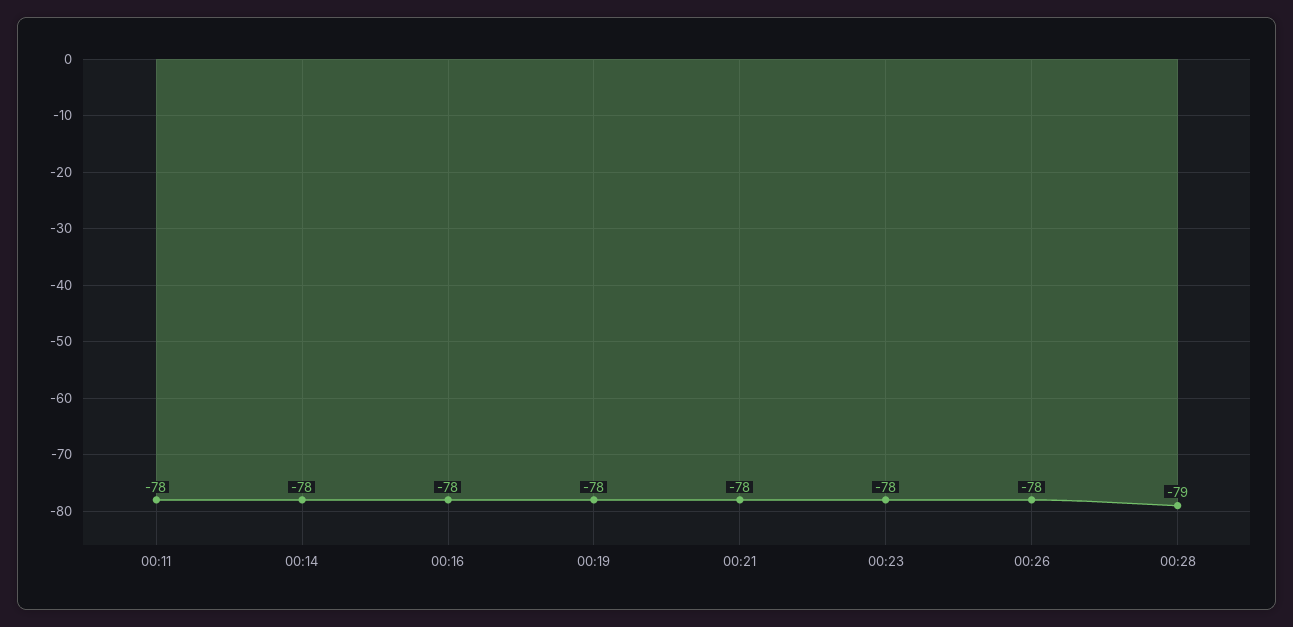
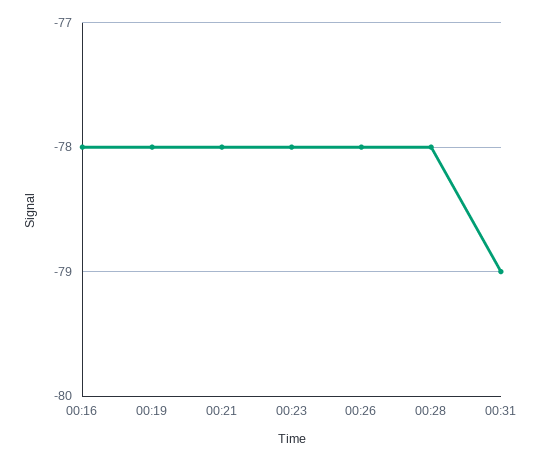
00:11: -78 -> none
00:14: -78 -> none
00:28: -79 -> -78
00:31: none -> -79

